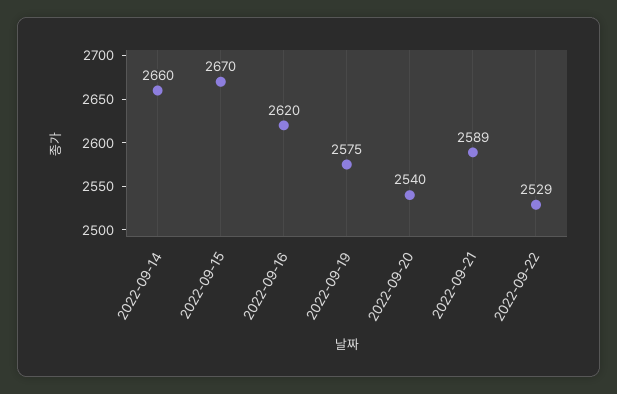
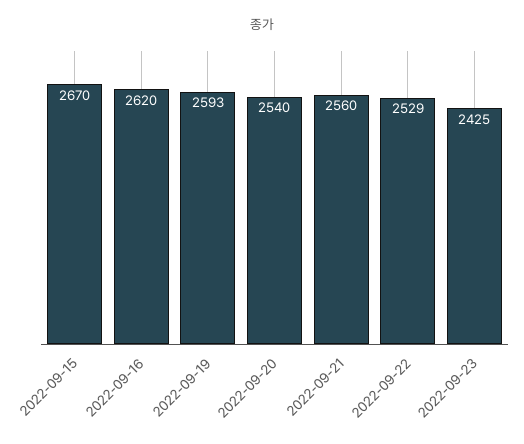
2022-09-14: 2660 -> none
2022-09-19: 2575 -> 2593
2022-09-21: 2589 -> 2560
2022-09-23: none -> 2425

